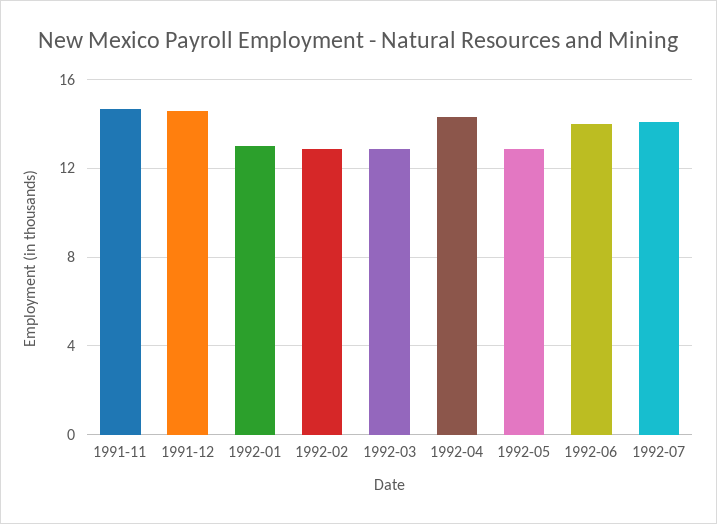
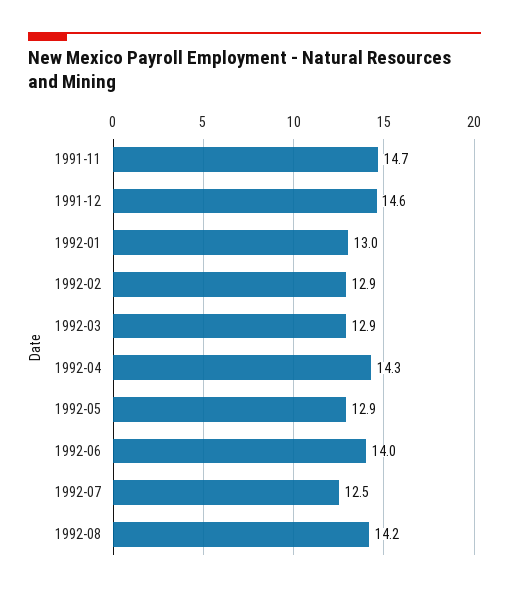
1992-07: 14 -> 12.5
1992-08: none -> 14.2

